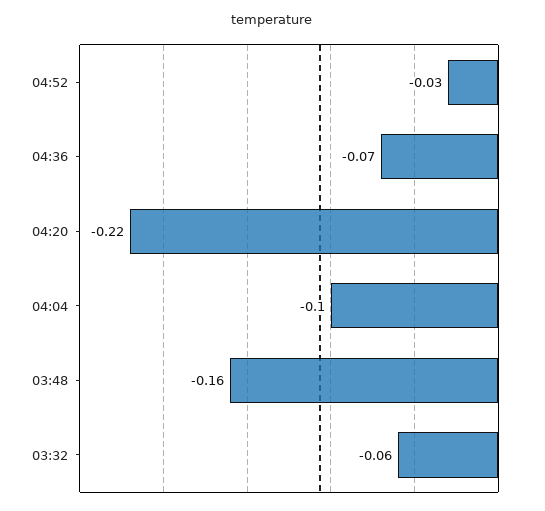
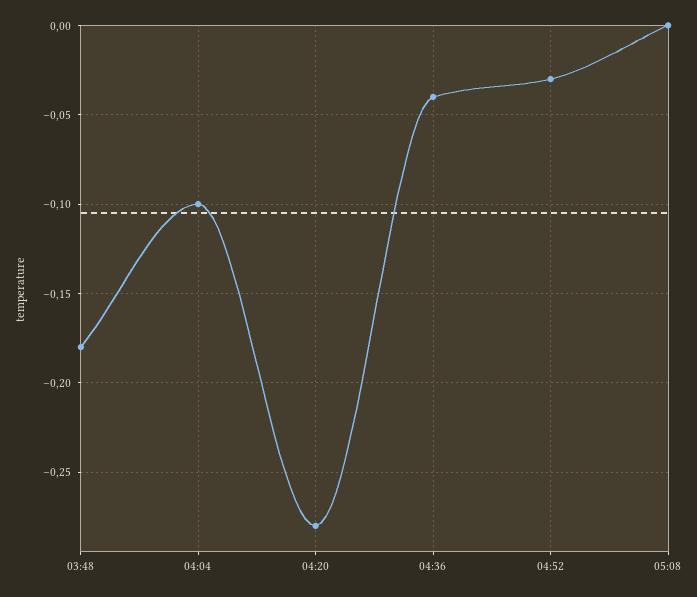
04:36: -0.07 -> -0.04
04:20: -0.22 -> -0.28
03:48: -0.16 -> -0.18
03:32: -0.06 -> none
05:08: none -> 0

